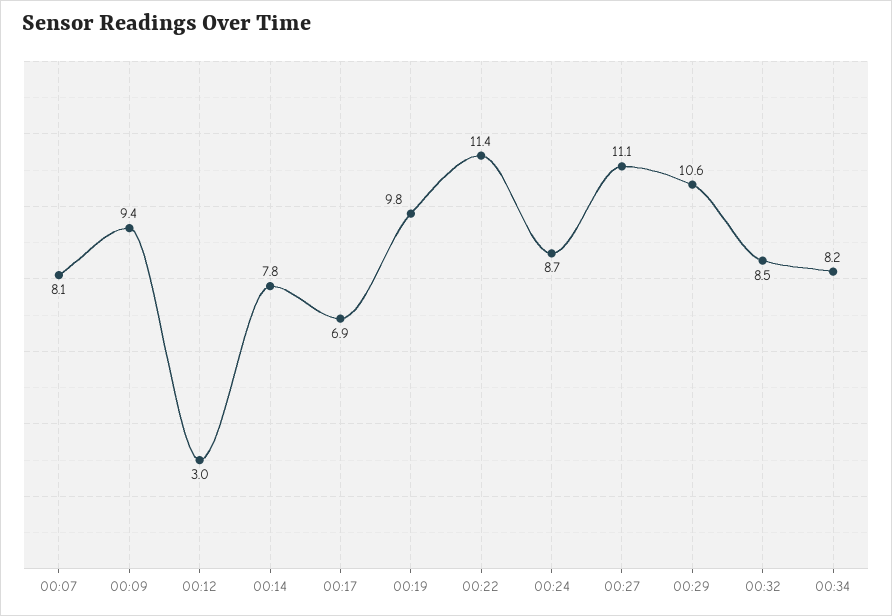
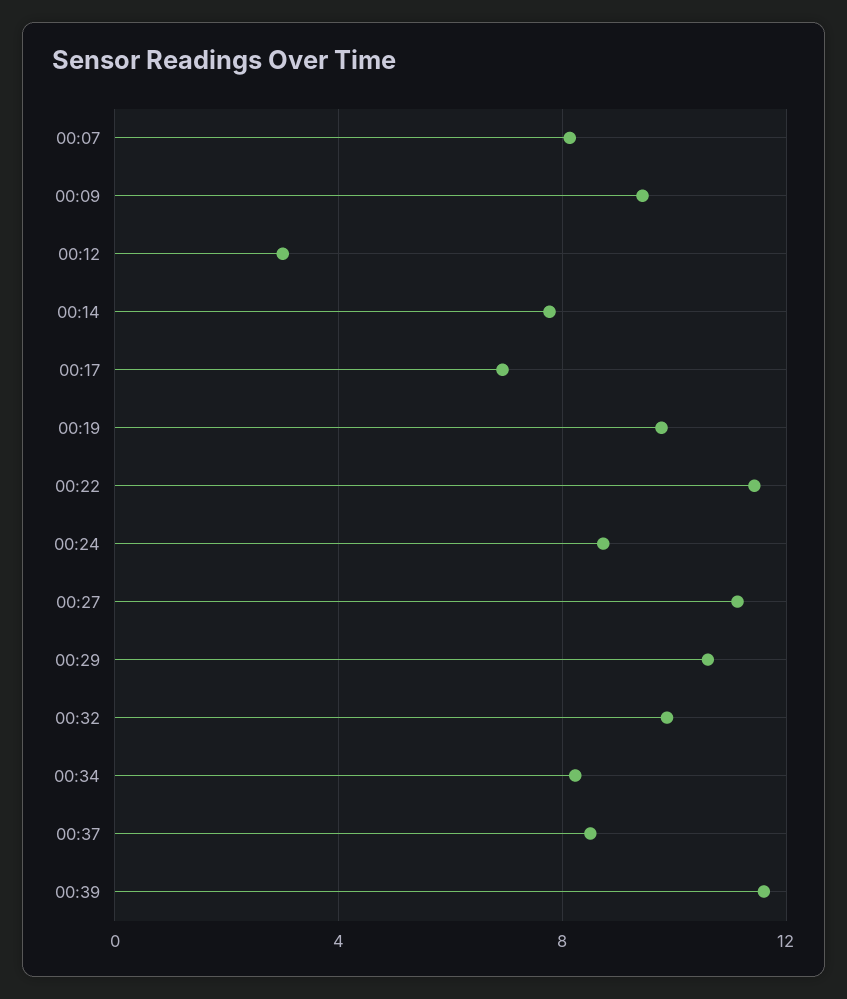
00:32: 8.5 -> 10
00:37: none -> 8.5
00:39: none -> 11.5

